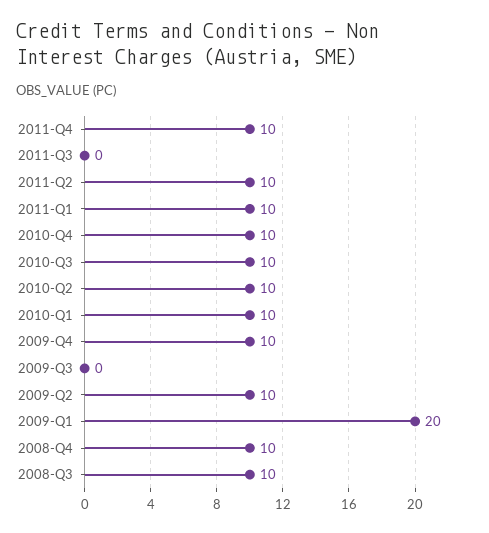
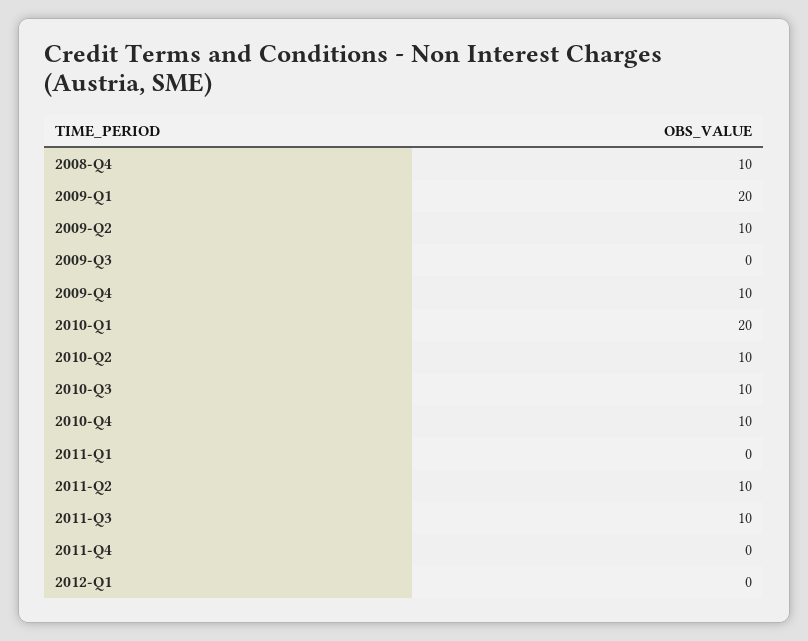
2011-Q4: 10 -> 0
2011-Q3: 0 -> 10
2011-Q1: 10 -> 0
2010-Q1: 10 -> 20
2008-Q3: 10 -> none
2012-Q1: none -> 0

